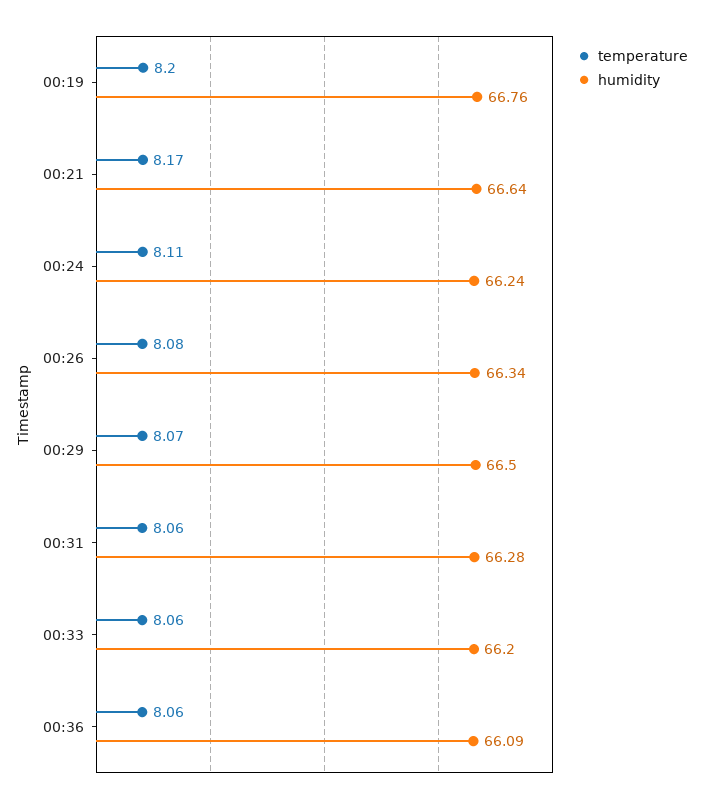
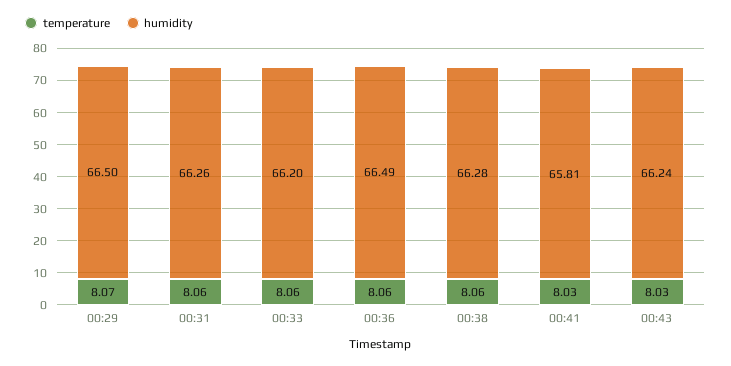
temperature, 00:19: 8.2 -> none
humidity, 00:19: 66.76 -> none
temperature, 00:21: 8.17 -> none
humidity, 00:21: 66.64 -> none
temperature, 00:24: 8.11 -> none
humidity, 00:24: 66.24 -> none
temperature, 00:26: 8.08 -> none
humidity, 00:26: 66.34 -> none
humidity, 00:31: 66.28 -> 66.26
humidity, 00:36: 66.09 -> 66.49
temperature, 00:38: none -> 8.06
humidity, 00:38: none -> 66.28
temperature, 00:41: none -> 8.03
humidity, 00:41: none -> 65.81
temperature, 00:43: none -> 8.03
humidity, 00:43: none -> 66.24

